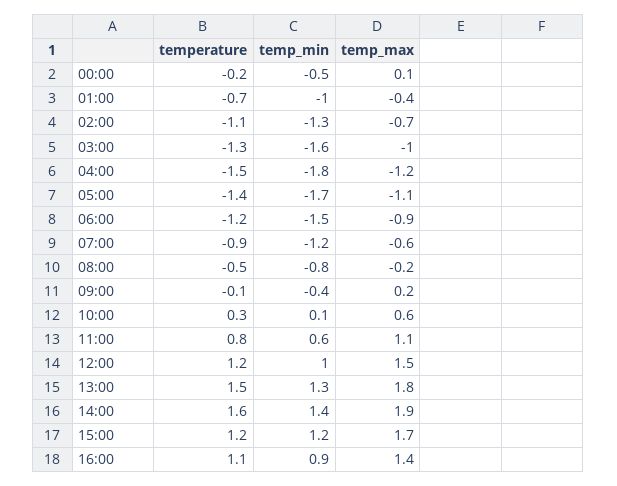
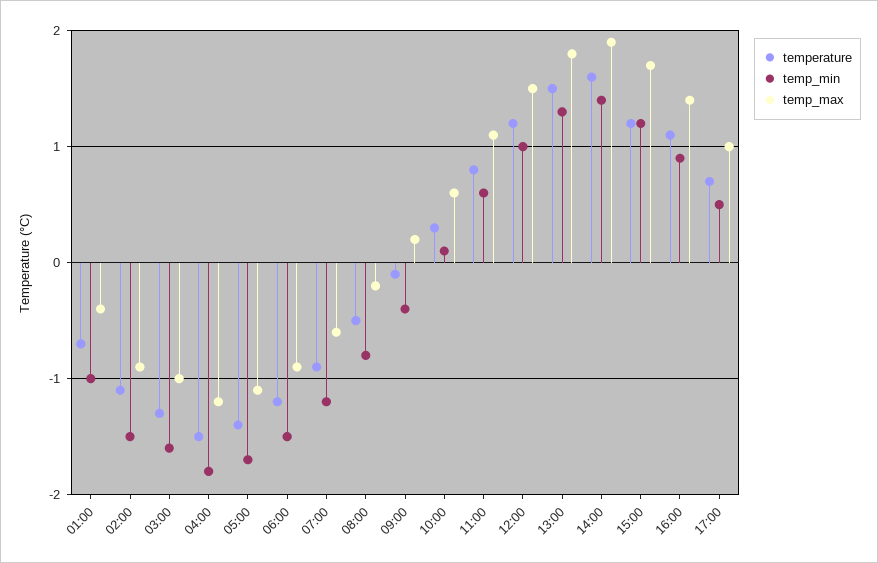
temperature, 00:00: -0.2 -> none
temp_min, 00:00: -0.5 -> none
temp_max, 00:00: 0.1 -> none
temp_min, 02:00: -1.3 -> -1.5
temp_max, 02:00: -0.7 -> -0.9
temperature, 17:00: none -> 0.7
temp_min, 17:00: none -> 0.5
temp_max, 17:00: none -> 1

